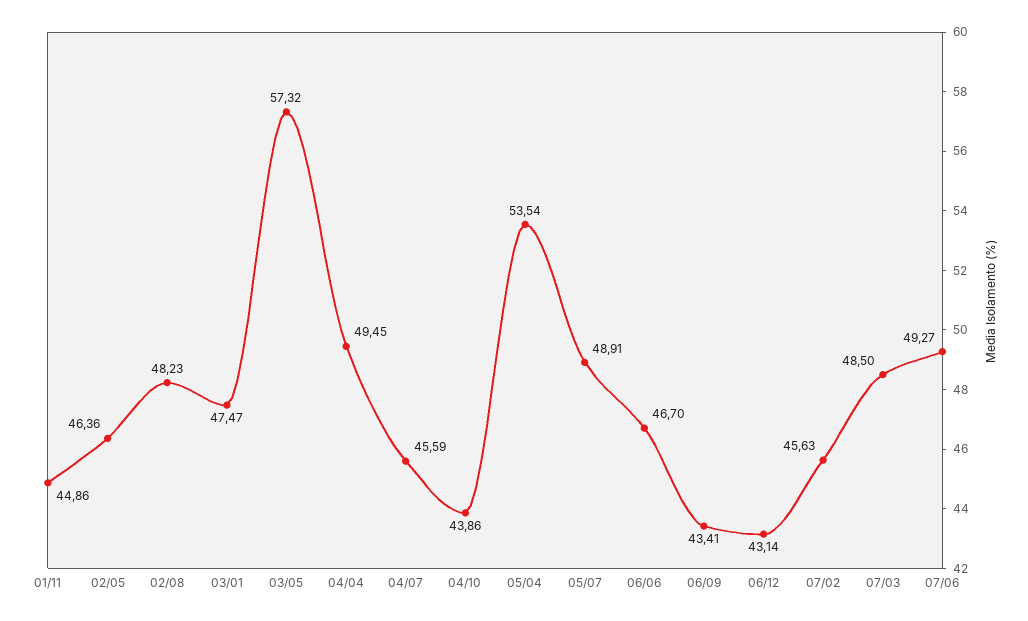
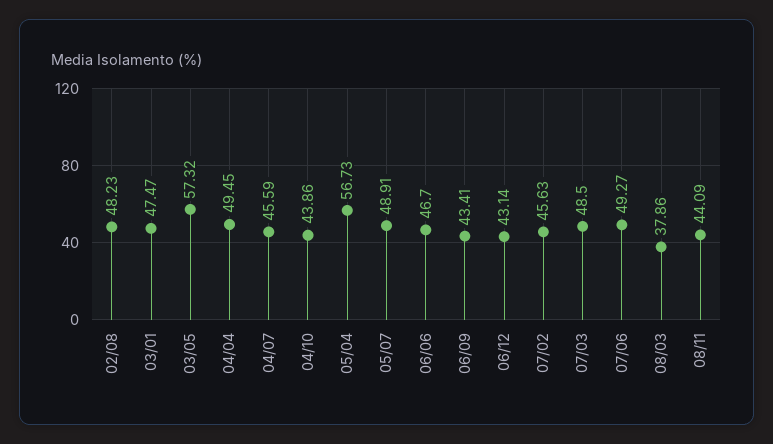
01/11: 44.86 -> none
02/05: 46.36 -> none
05/04: 53.54 -> 56.73
08/03: none -> 37.86
08/11: none -> 44.09

